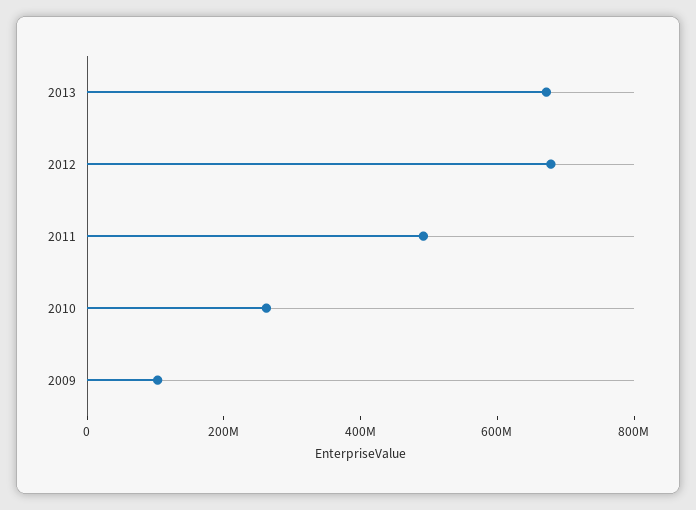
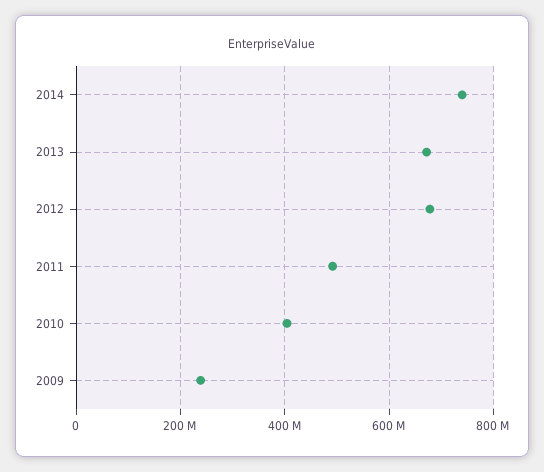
2010: 250000000 -> 400000000
2009: 100000000 -> 240000000
2014: none -> 740000000

